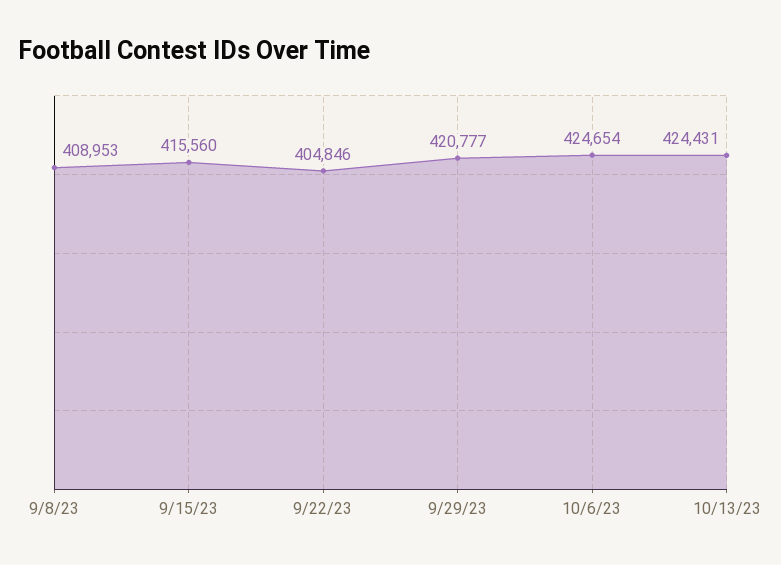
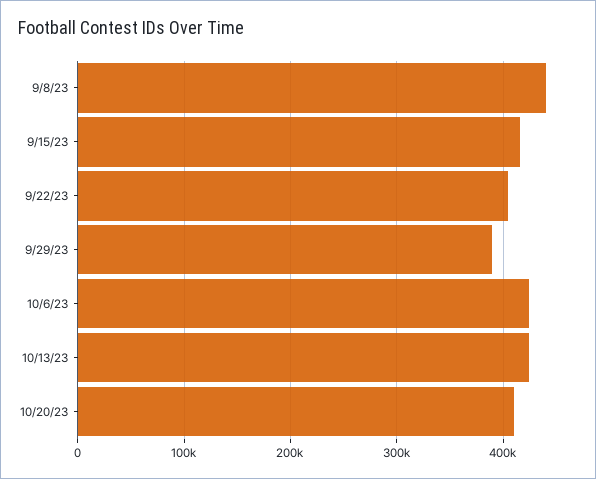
9/8/23: 408953 -> 440000
9/29/23: 420777 -> 390000
10/20/23: none -> 410000

